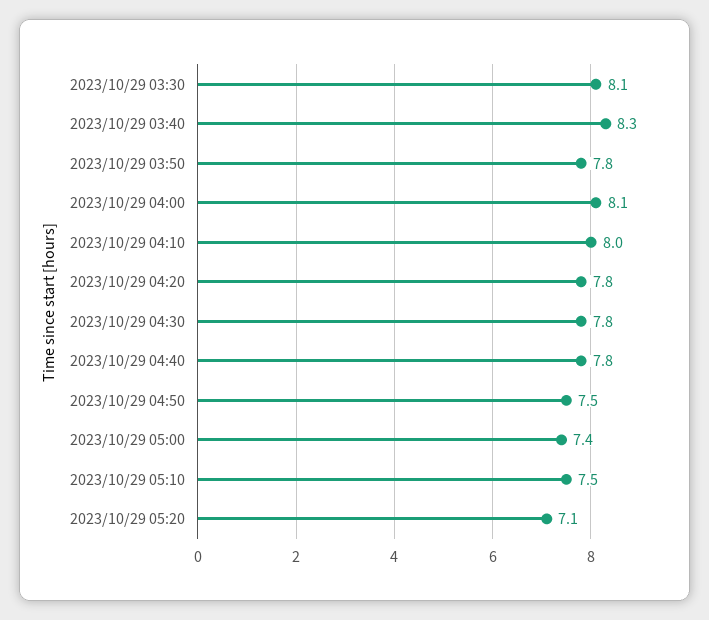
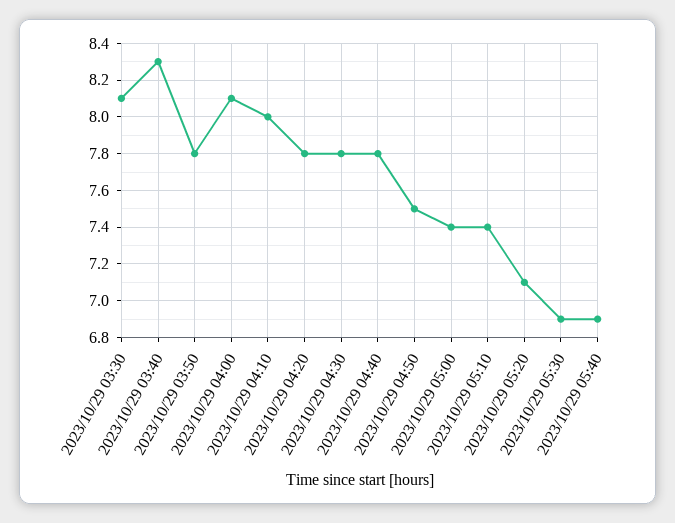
2023/10/29 05:10: 7.5 -> 7.4
2023/10/29 05:30: none -> 6.9
2023/10/29 05:40: none -> 6.9

